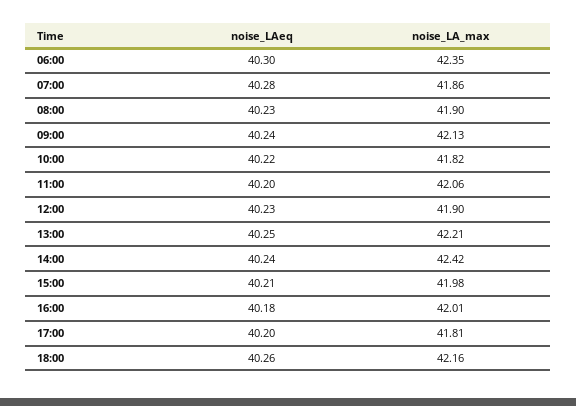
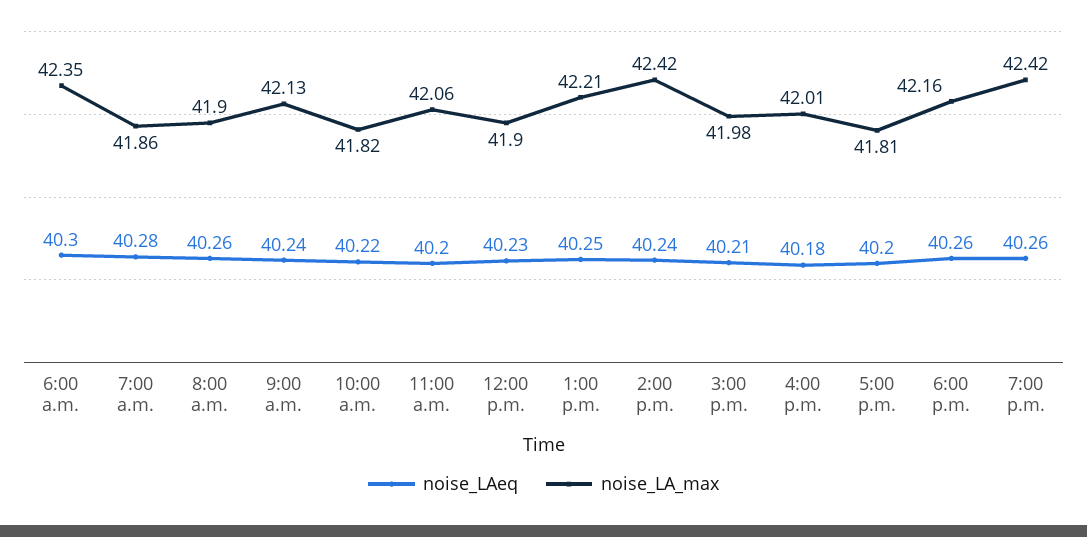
noise_LAeq, 08:00: 40.23 -> 40.26
noise_LAeq, 7:00 p.m.: none -> 40.26
noise_LA_max, 7:00 p.m.: none -> 42.42

